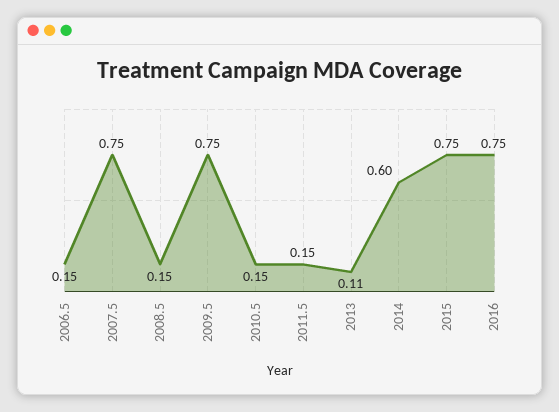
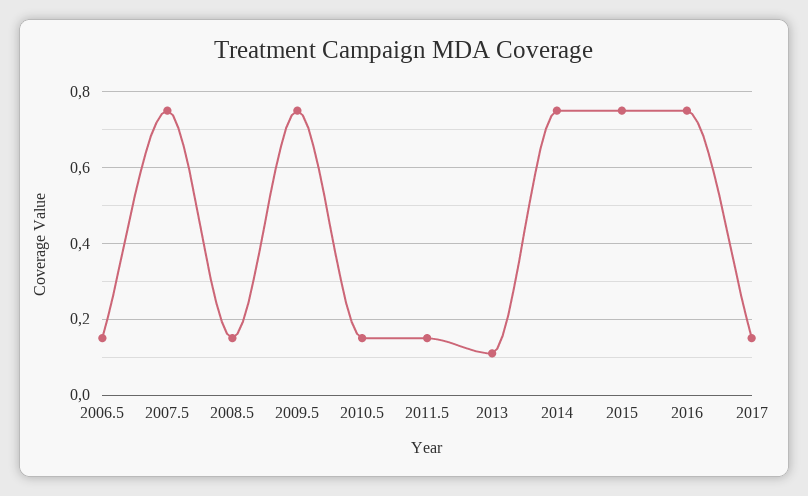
2014: 0.6 -> 0.75
2017: none -> 0.15

